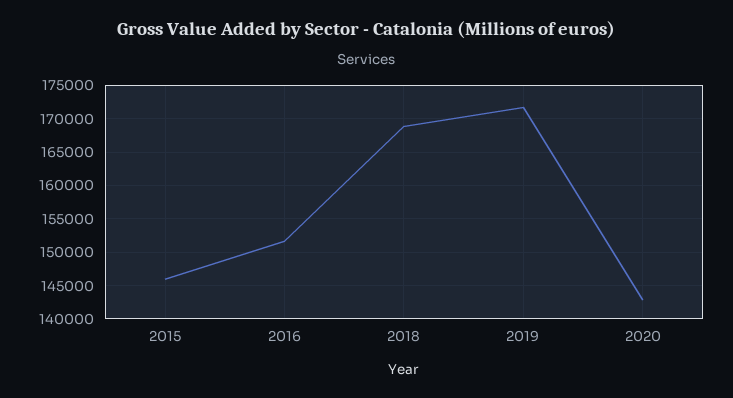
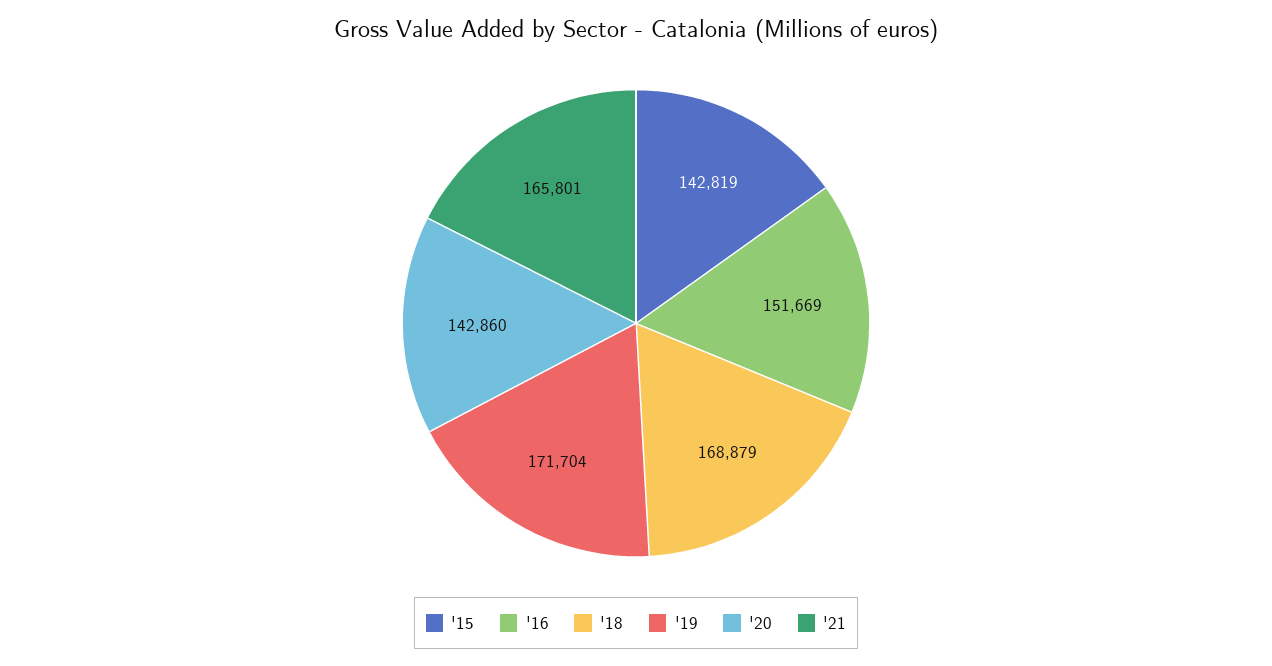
2015: 146000 -> 142819
'21: none -> 165801

